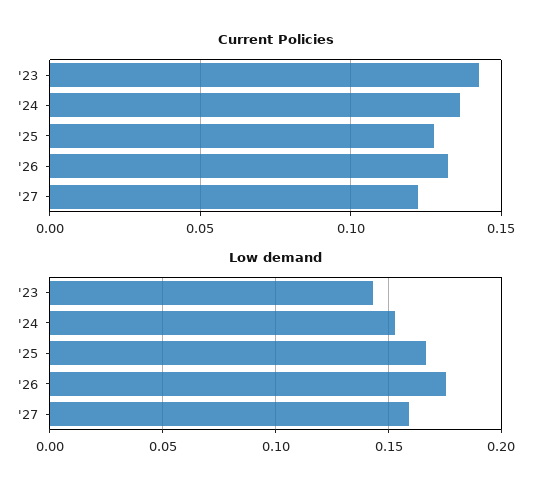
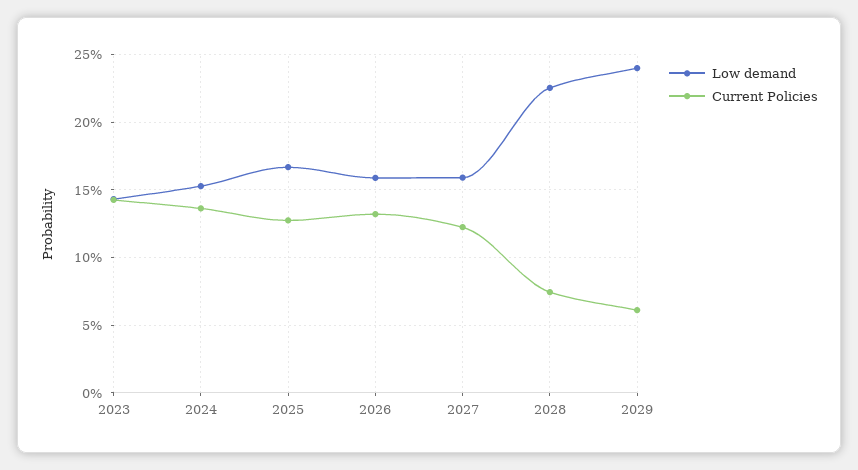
Low demand, '26: 0.175 -> 0.16
Low demand, 2028: none -> 0.225
Current Policies, 2028: none -> 0.075
Low demand, 2029: none -> 0.24
Current Policies, 2029: none -> 0.06

